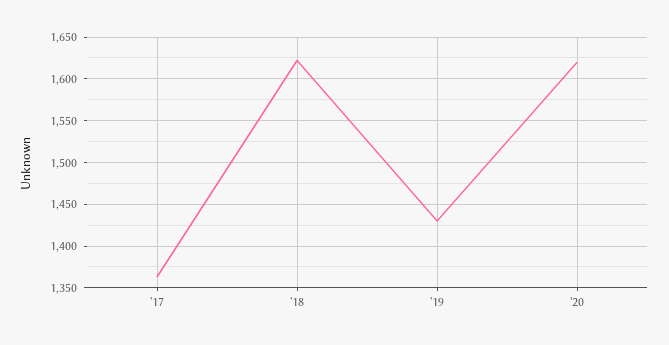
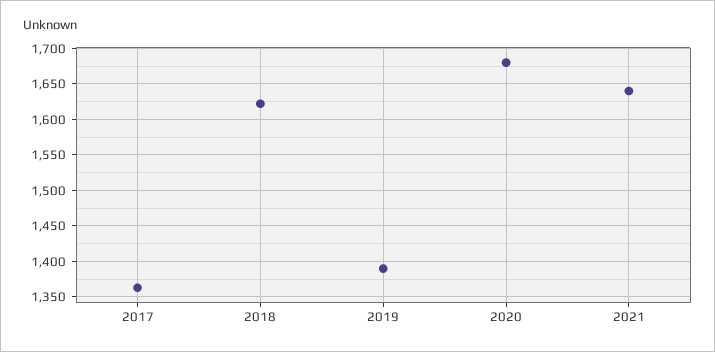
'19: 1430 -> 1390
'20: 1620 -> 1680
2021: none -> 1640

